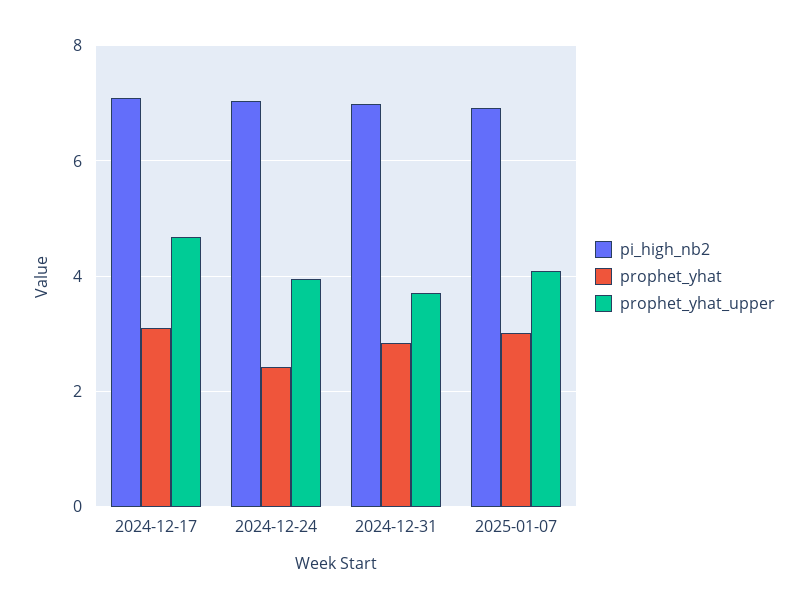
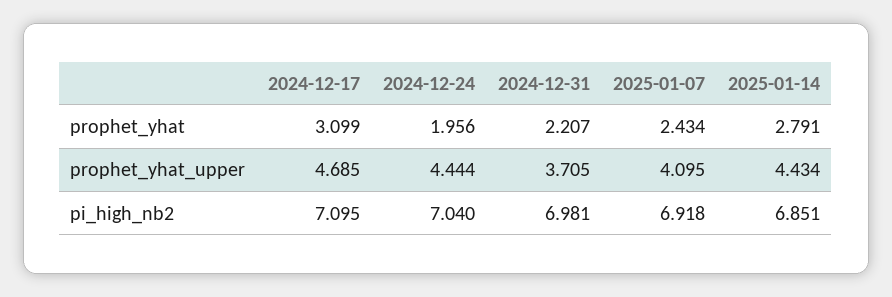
prophet_yhat, 2024-12-24: 2.4 -> 1.956
prophet_yhat_upper, 2024-12-24: 4 -> 4.444
prophet_yhat, 2024-12-31: 2.8 -> 2.207
prophet_yhat, 2025-01-07: 3 -> 2.434
prophet_yhat, 2025-01-14: none -> 2.791
prophet_yhat_upper, 2025-01-14: none -> 4.434
pi_high_nb2, 2025-01-14: none -> 6.851

